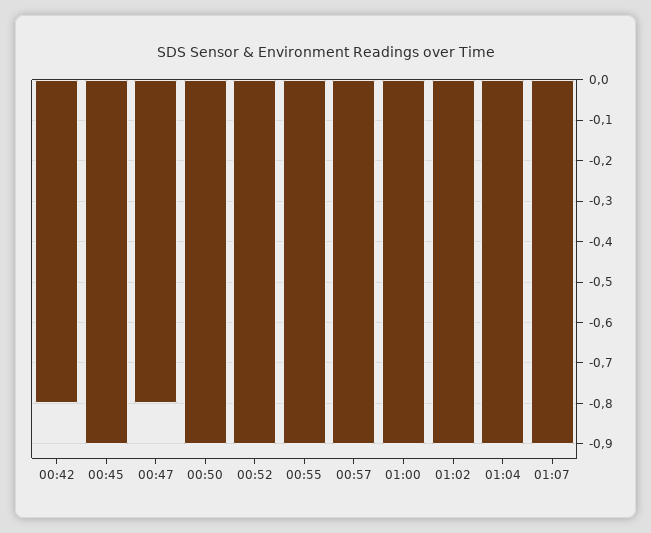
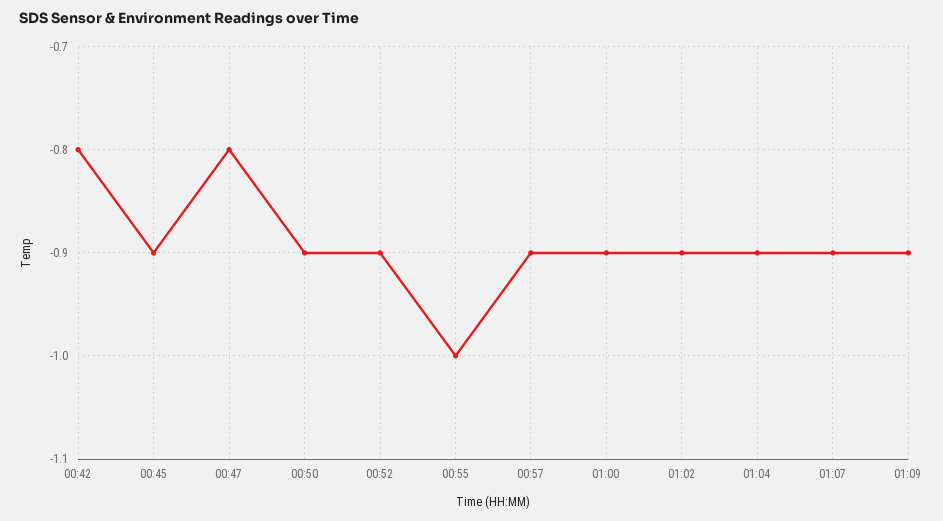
00:55: -0.9 -> -1
01:09: none -> -0.9

